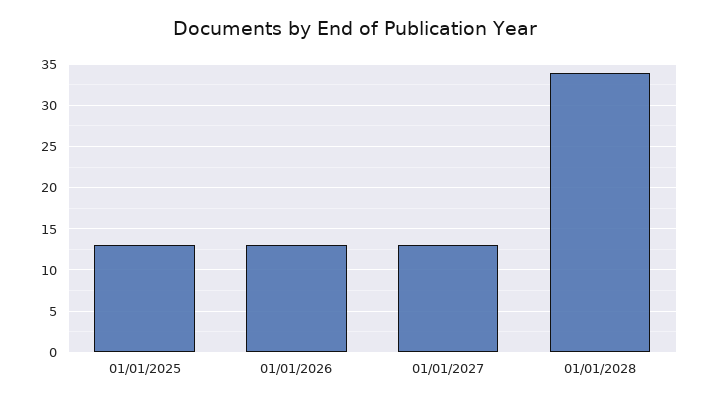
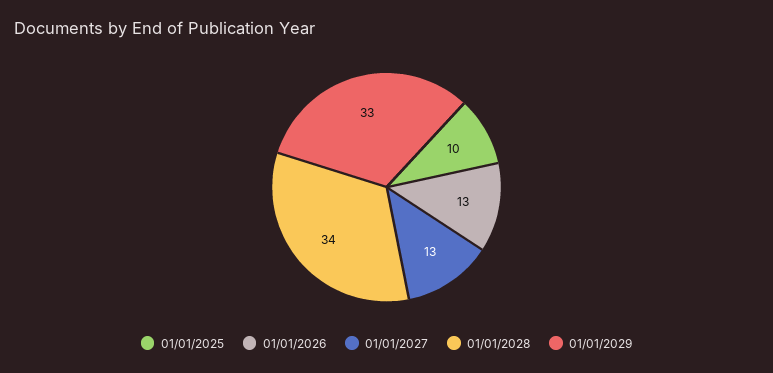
01/01/2025: 13 -> 10
01/01/2029: none -> 33

